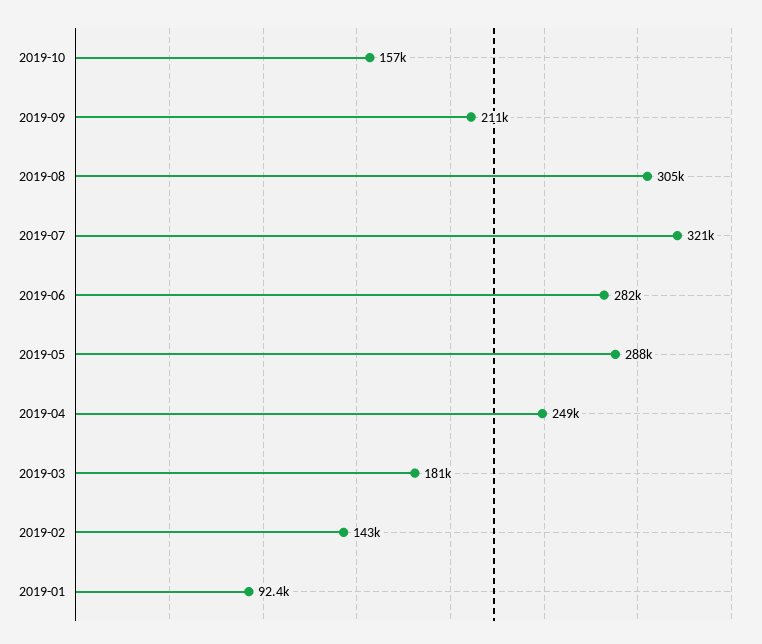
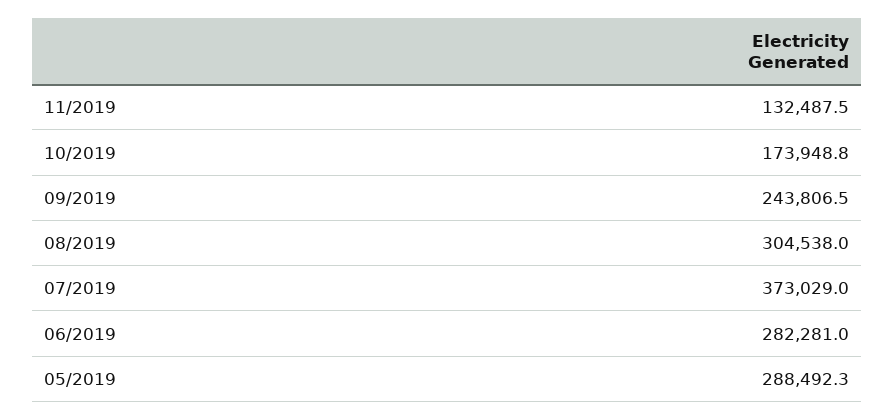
2019-10: 157000 -> 173948.8
2019-09: 211000 -> 243806.5
2019-07: 321000 -> 373029
2019-04: 249000 -> none
2019-03: 181000 -> none
2019-02: 143000 -> none
2019-01: 92400 -> none
11/2019: none -> 132487.5

